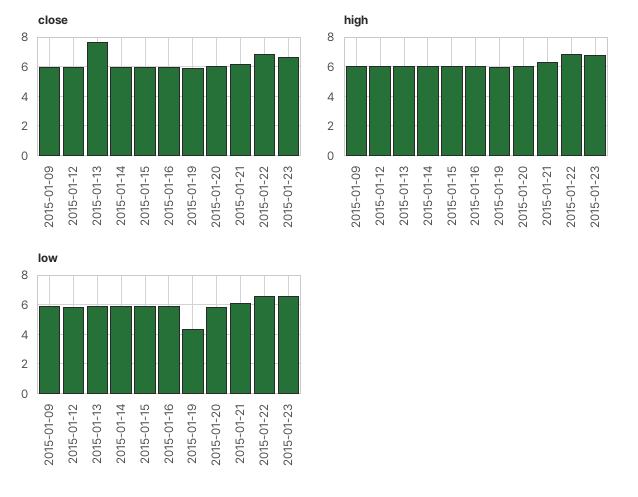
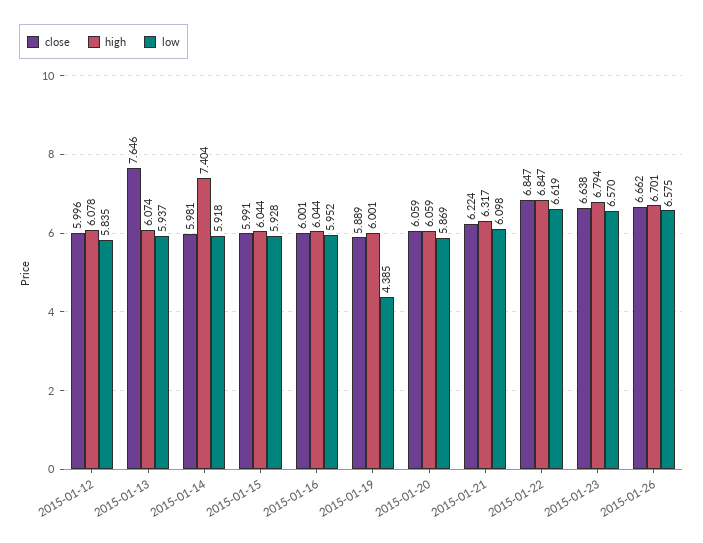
close, 2015-01-09: 6 -> none
high, 2015-01-09: 6 -> none
high, 2015-01-14: 6 -> 7.404
low, 2015-01-09: 6 -> none
close, 2015-01-26: none -> 6.662
high, 2015-01-26: none -> 6.701
low, 2015-01-26: none -> 6.575

